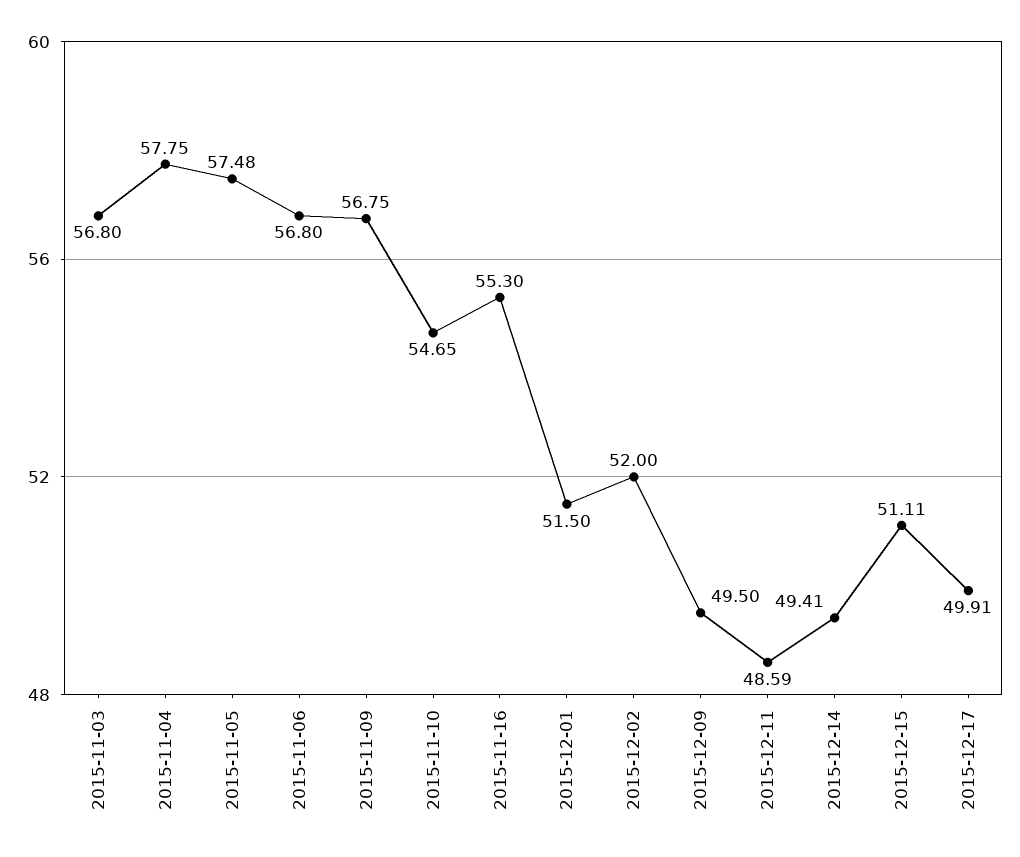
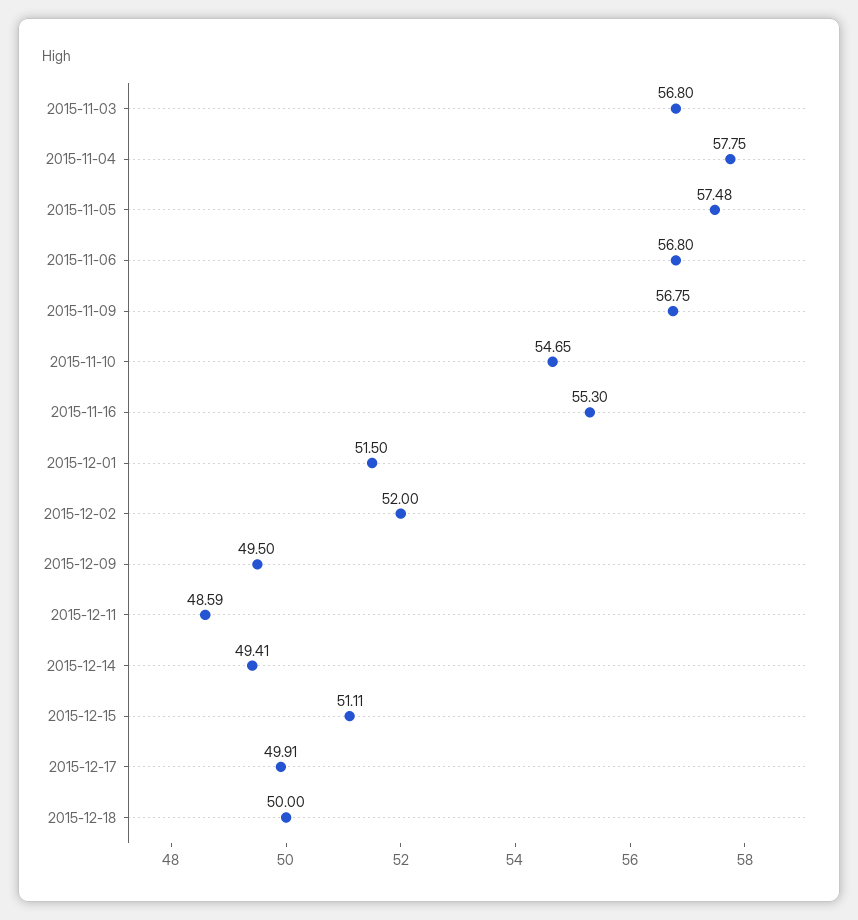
2015-12-18: none -> 50

